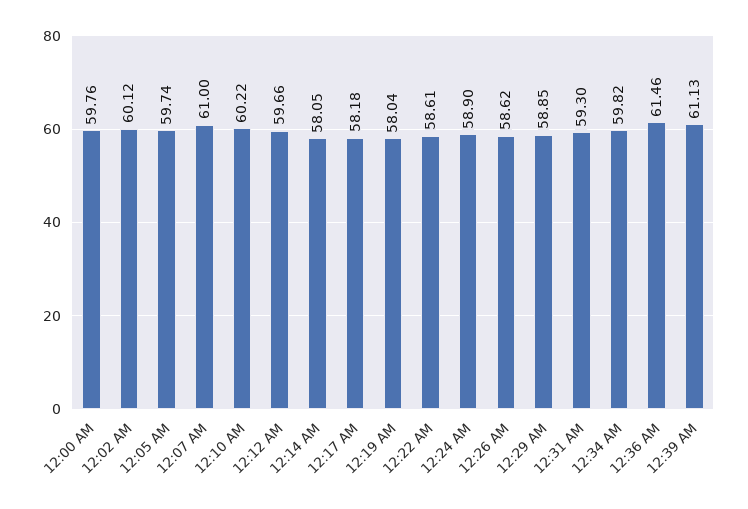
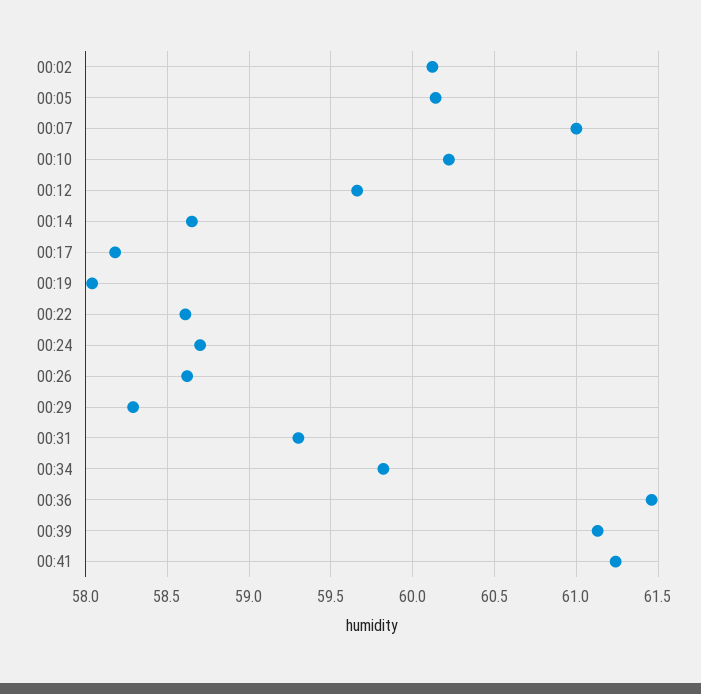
12:00 AM: 59.76 -> none
12:05 AM: 59.74 -> 60.15
12:14 AM: 58.05 -> 58.65
12:24 AM: 58.9 -> 58.7
12:29 AM: 58.85 -> 58.3
00:41: none -> 61.25

